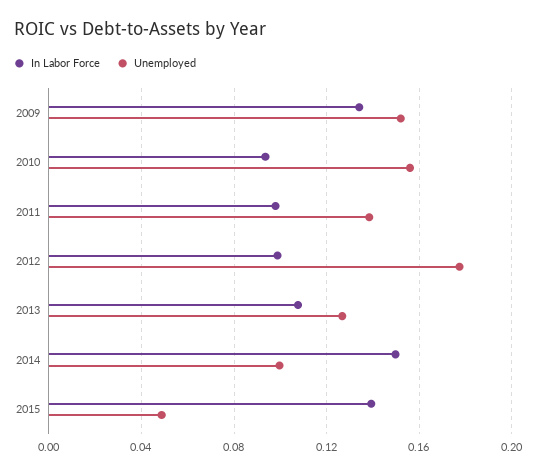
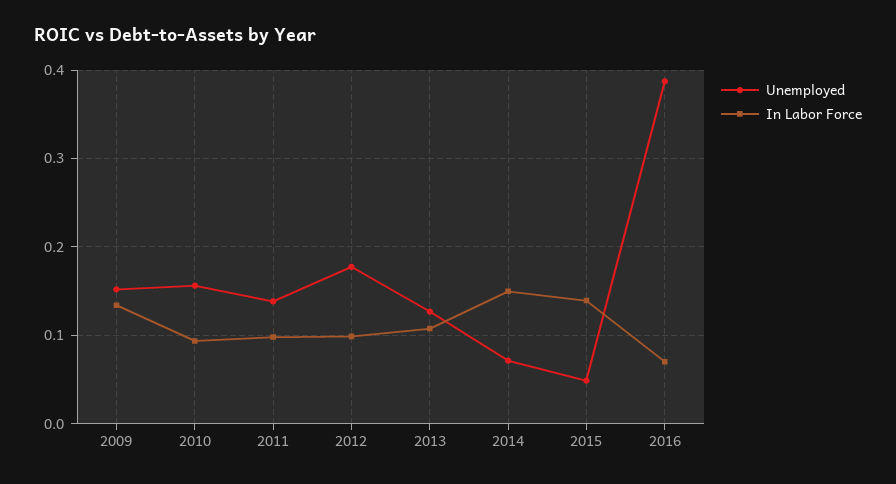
Unemployed, 2014: 0.1 -> 0.07
Unemployed, 2016: none -> 0.39
In Labor Force, 2016: none -> 0.07

